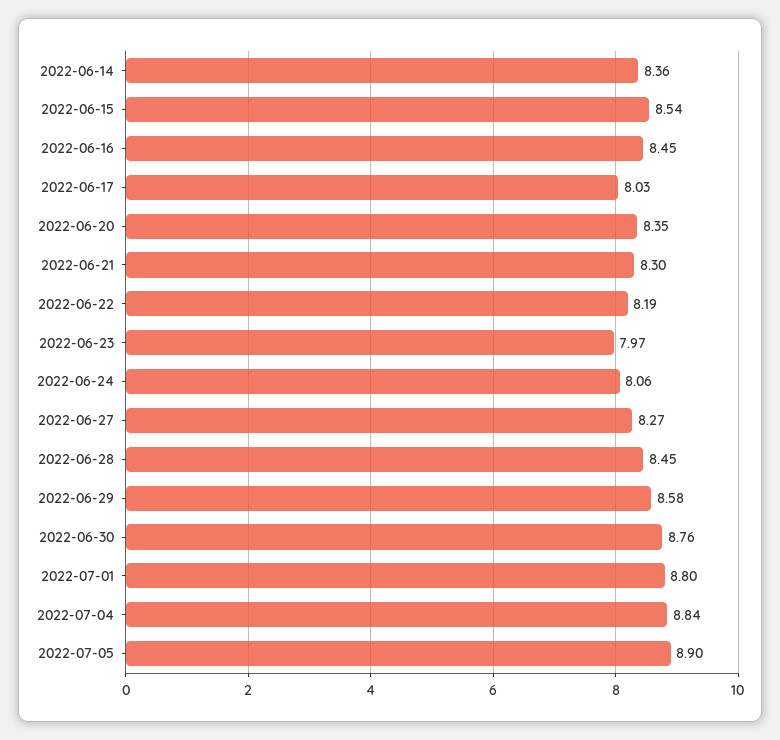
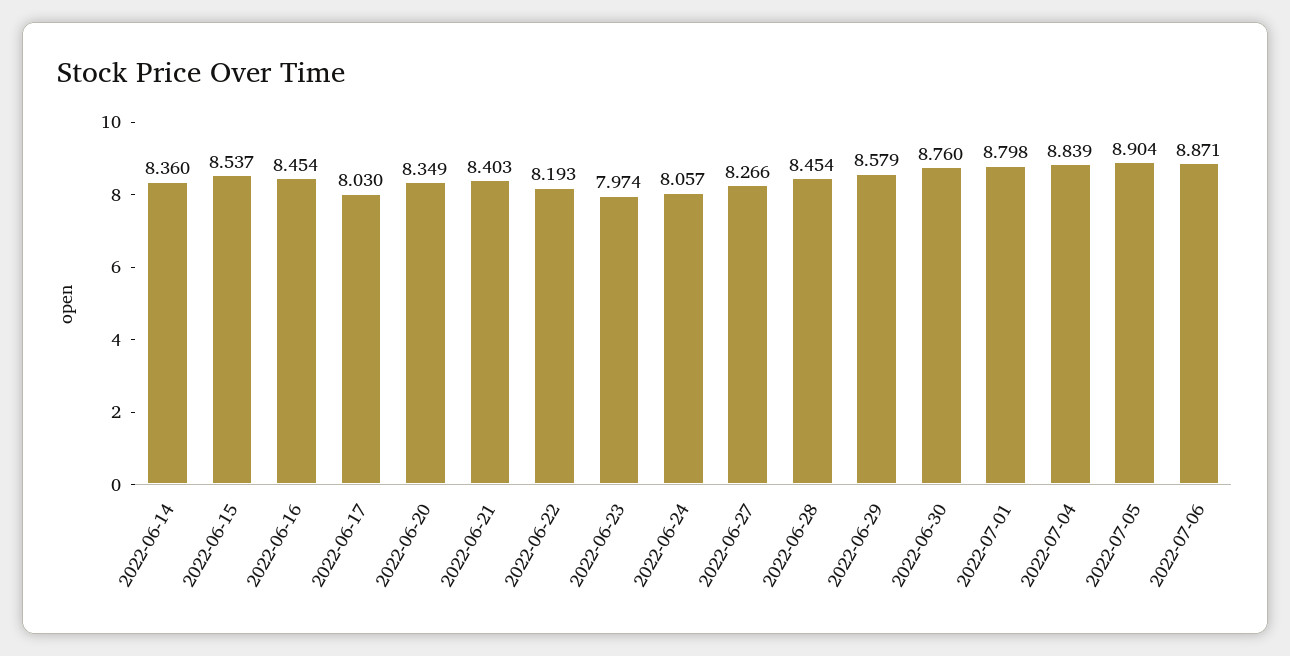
2022-06-21: 8.3 -> 8.403
2022-07-06: none -> 8.871

